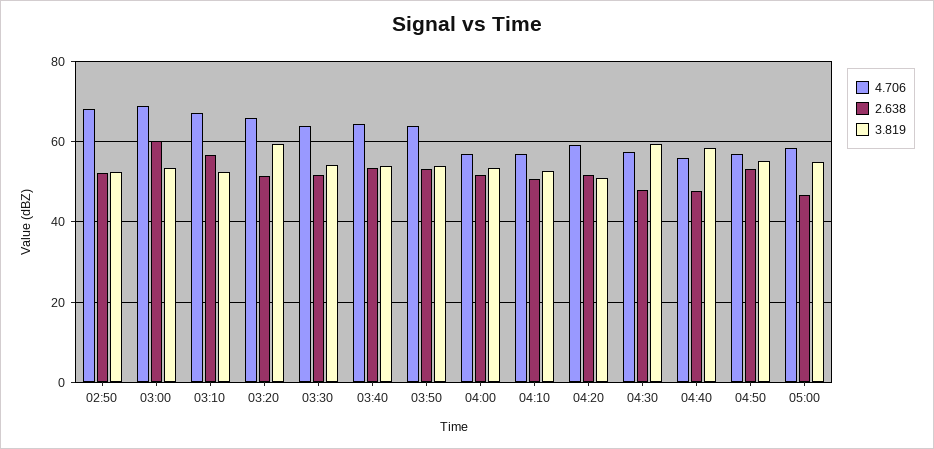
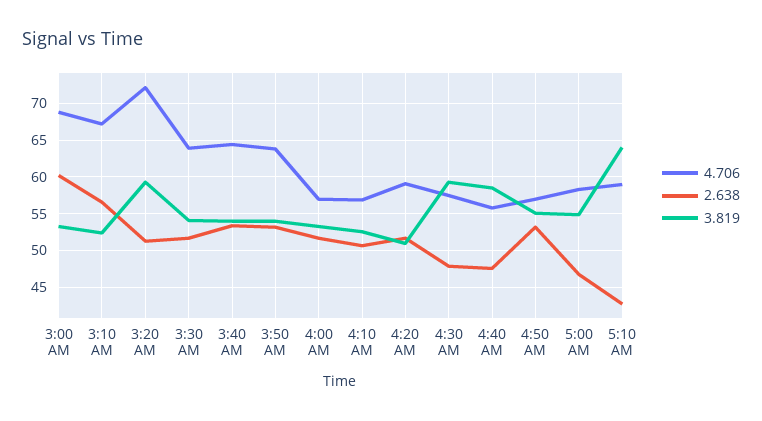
4.706, 02:50: 68 -> none
2.638, 02:50: 52 -> none
3.819, 02:50: 52 -> none
4.706, 03:20: 66 -> 72
4.706, 5:10 AM: none -> 59
2.638, 5:10 AM: none -> 43
3.819, 5:10 AM: none -> 64

